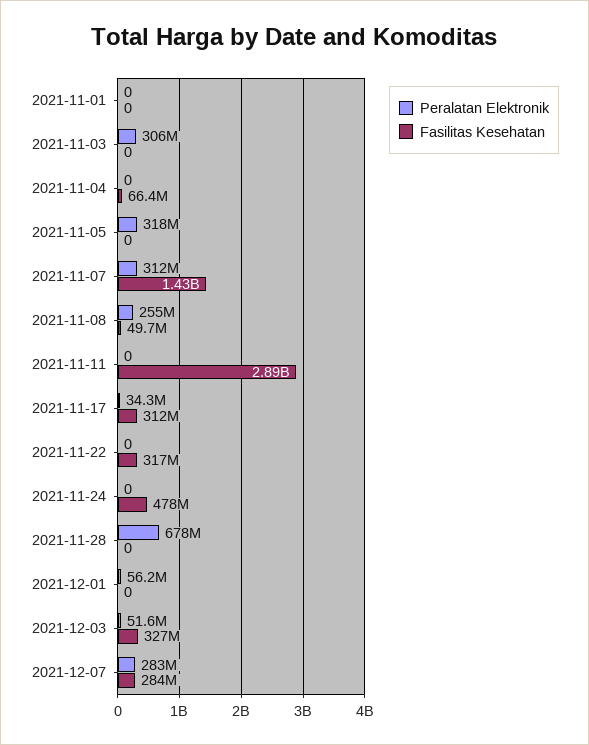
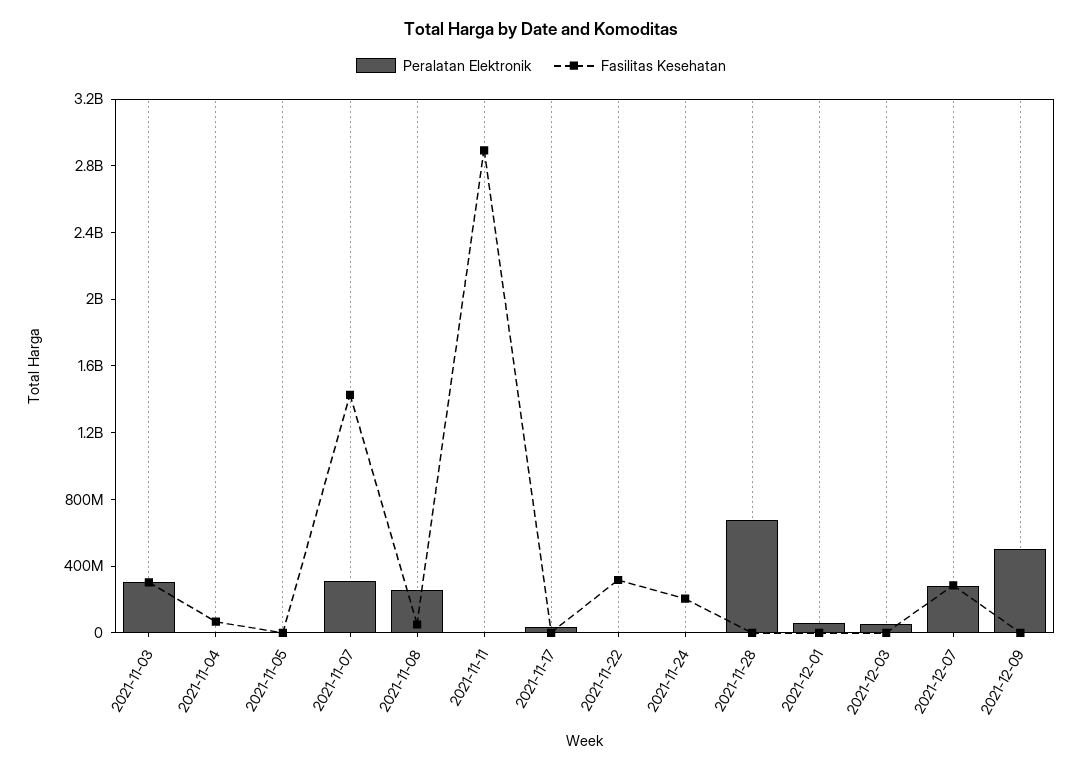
Peralatan Elektronik, 2021-11-01: 0 -> none
Fasilitas Kesehatan, 2021-11-01: 0 -> none
Fasilitas Kesehatan, 2021-11-03: 0 -> 300000000
Peralatan Elektronik, 2021-11-05: 318000000 -> 0
Fasilitas Kesehatan, 2021-11-17: 312000000 -> 0
Fasilitas Kesehatan, 2021-11-24: 478000000 -> 200000000
Fasilitas Kesehatan, 2021-12-03: 327000000 -> 0
Peralatan Elektronik, 2021-12-09: none -> 500000000
Fasilitas Kesehatan, 2021-12-09: none -> 0

